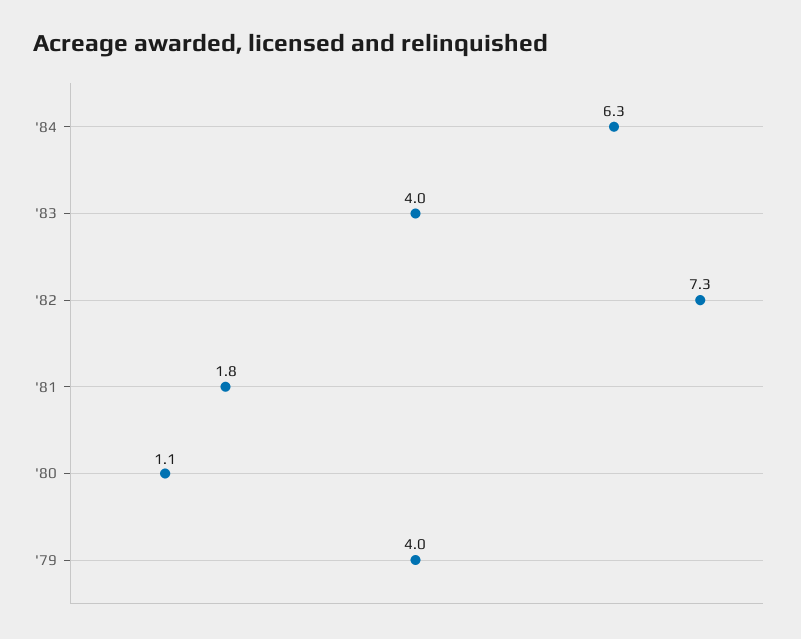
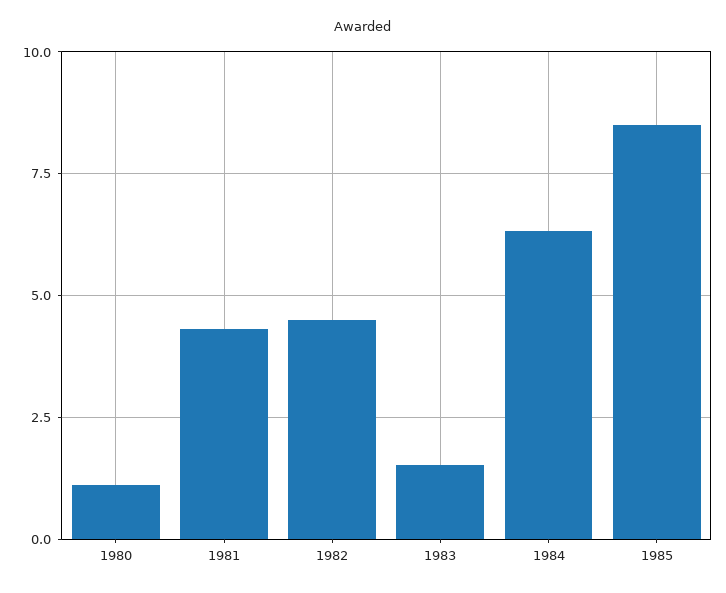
'83: 4 -> 1.5
'82: 7.3 -> 4.5
'81: 1.8 -> 4.25
'79: 4 -> none
1985: none -> 8.5

